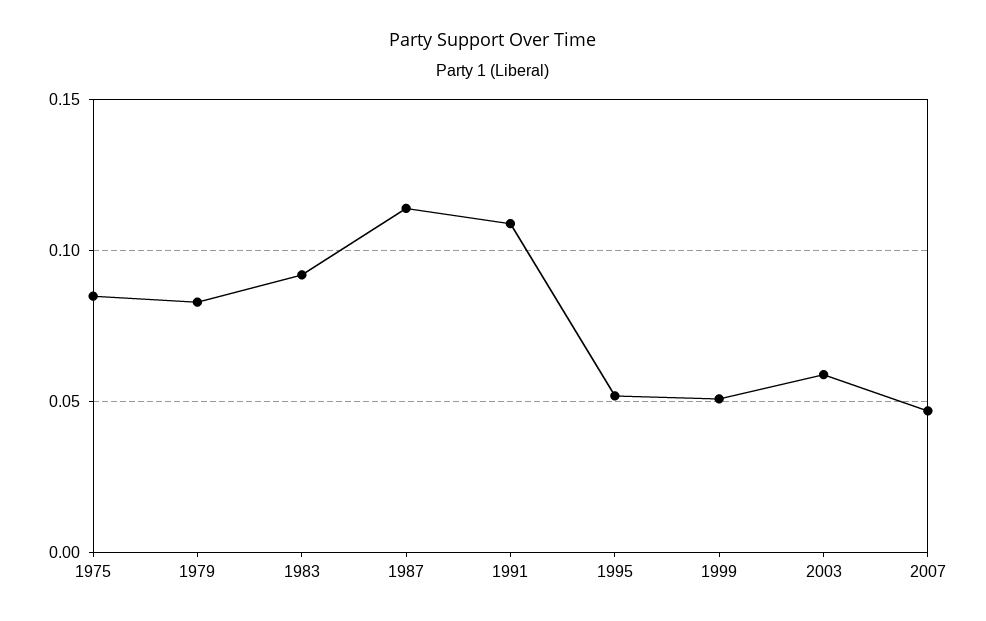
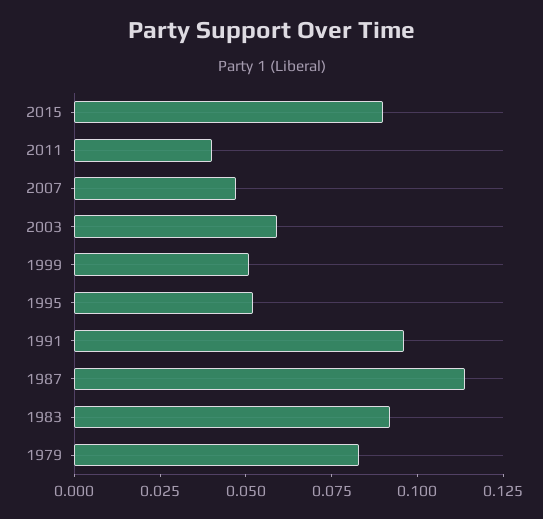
1975: 0.085 -> none
1991: 0.11 -> 0.095
2015: none -> 0.09
2011: none -> 0.04

